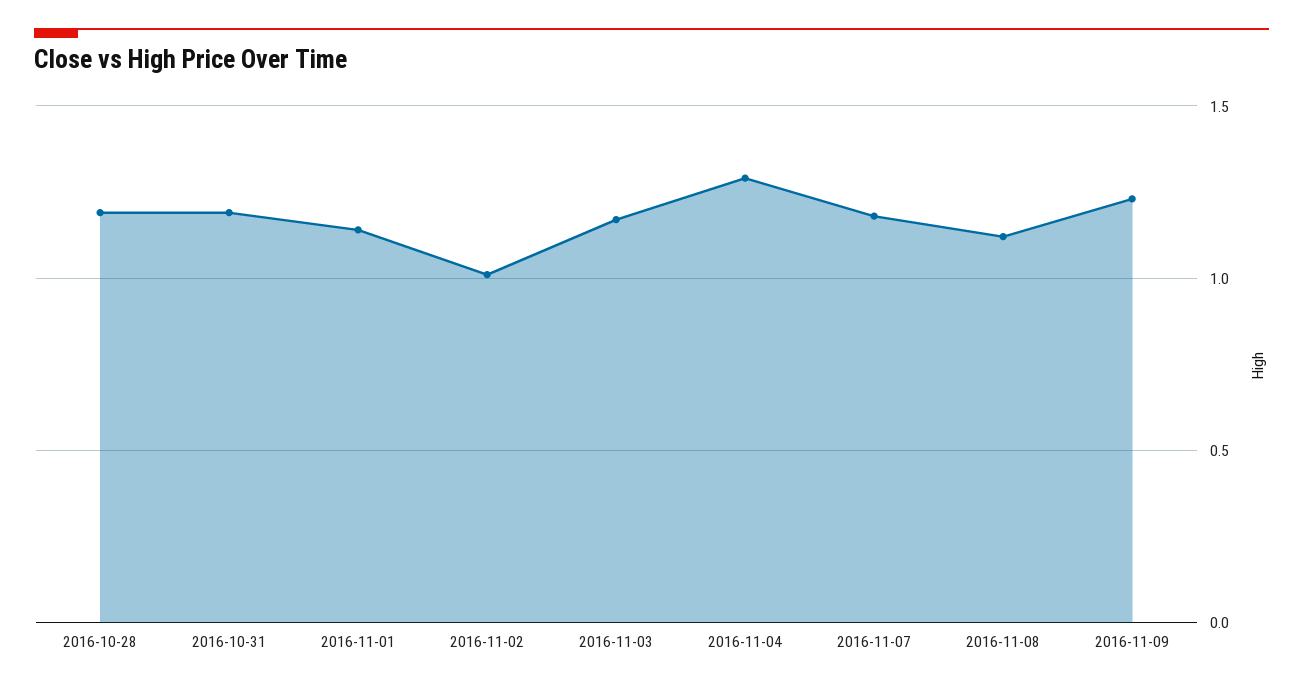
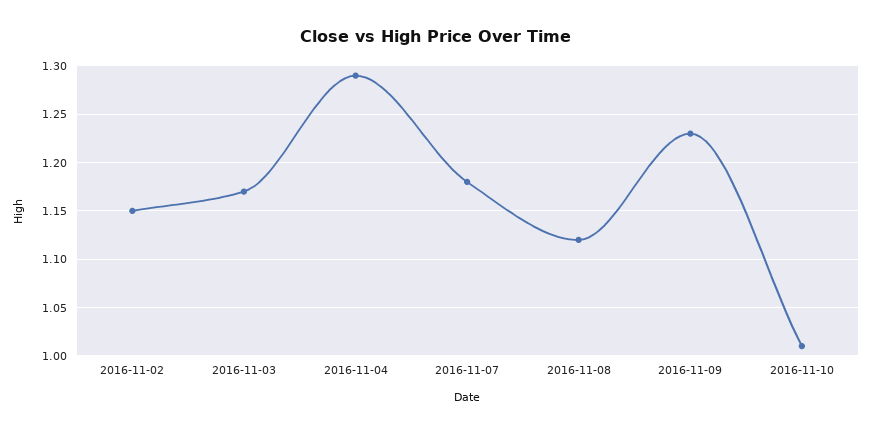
2016-10-28: 1.2 -> none
2016-10-31: 1.2 -> none
2016-11-01: 1.15 -> none
2016-11-02: 1 -> 1.15
2016-11-10: none -> 1.01

